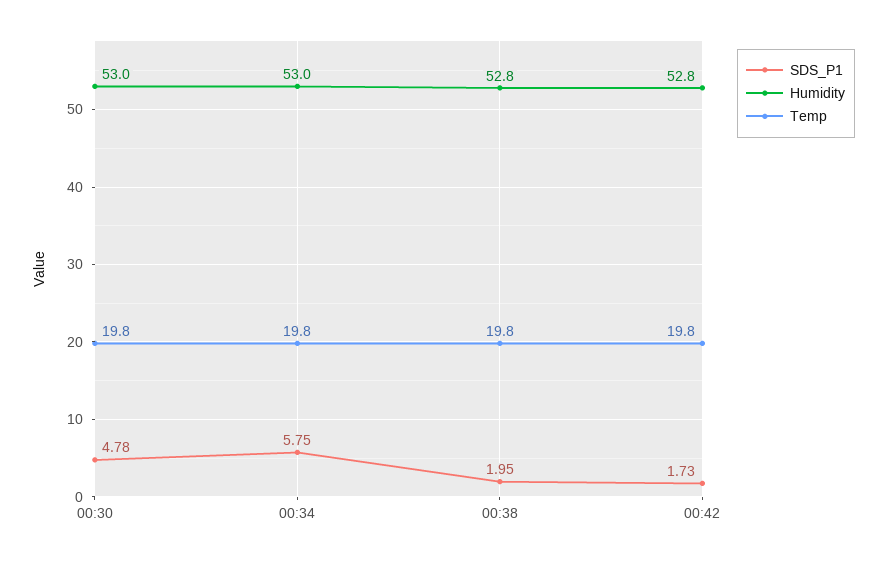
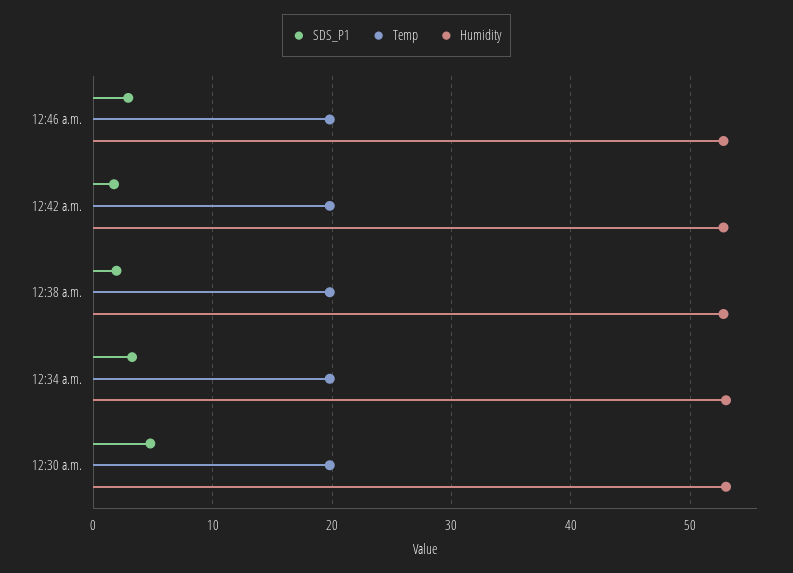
SDS_P1, 00:34: 5.75 -> 3
SDS_P1, 12:46 a.m.: none -> 3
Temp, 12:46 a.m.: none -> 20
Humidity, 12:46 a.m.: none -> 53

